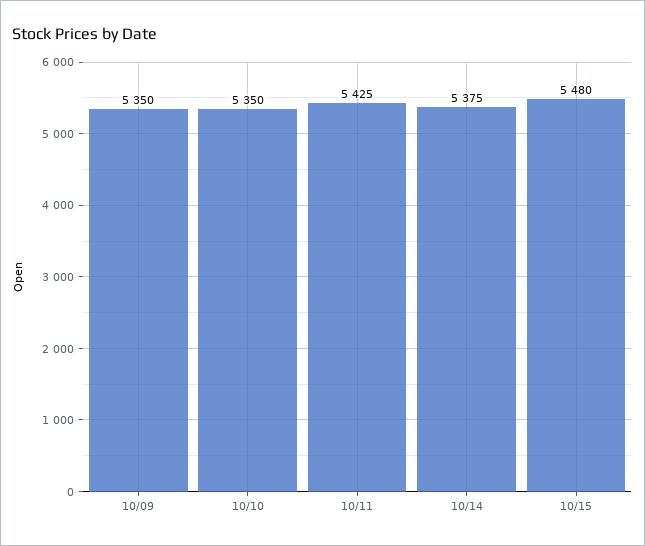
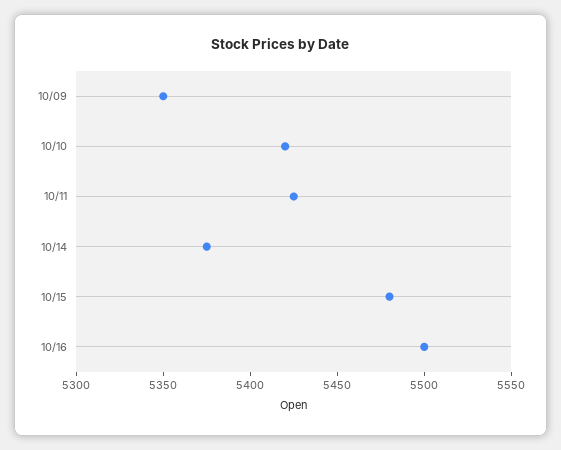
10/10: 5350 -> 5420
10/16: none -> 5500

